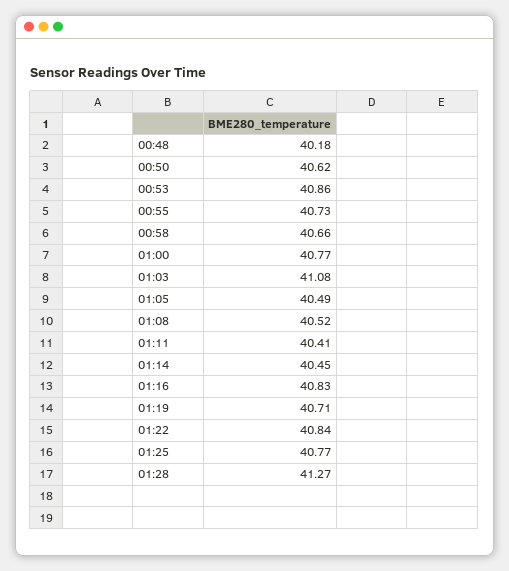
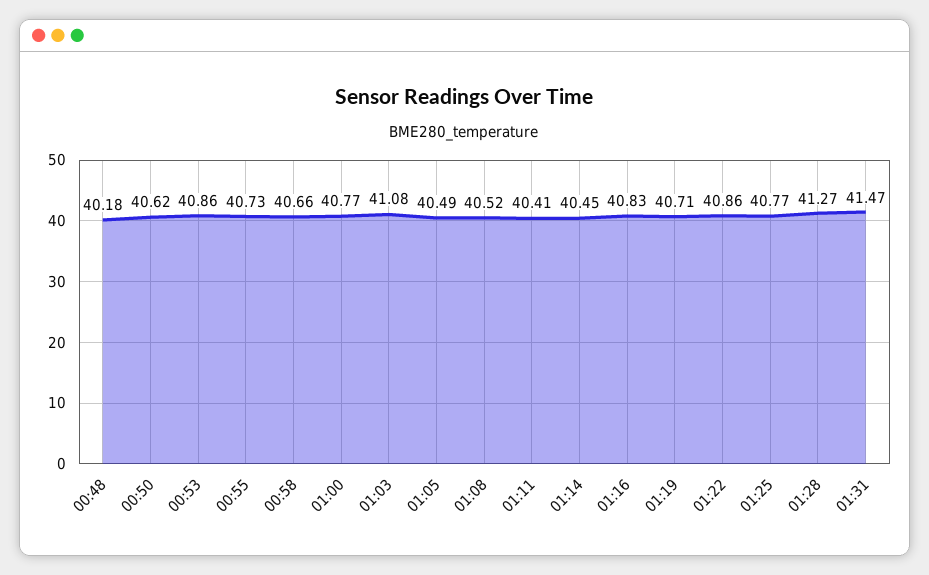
01:22: 40.84 -> 40.86
01:31: none -> 41.47

